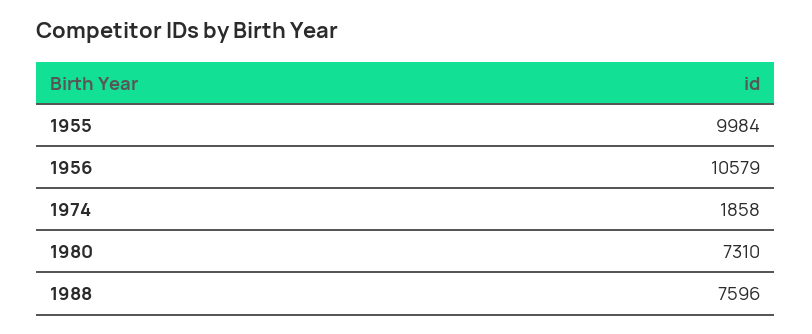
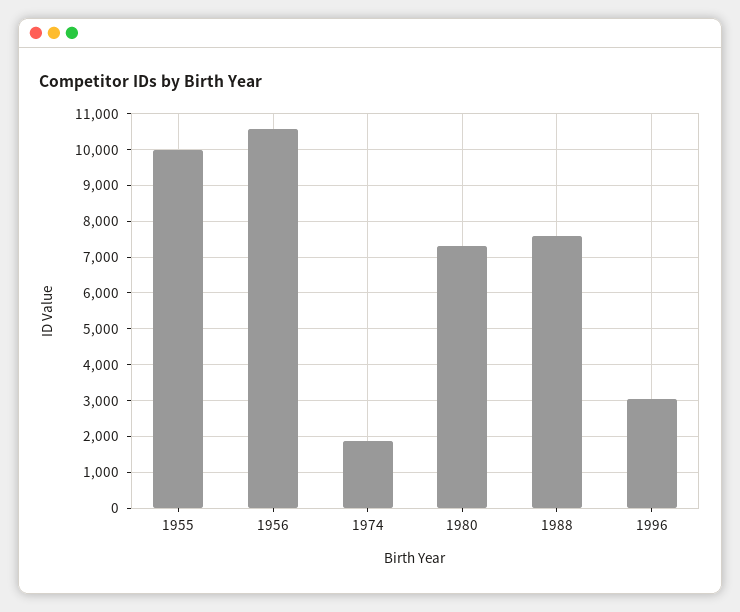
1996: none -> 3000

